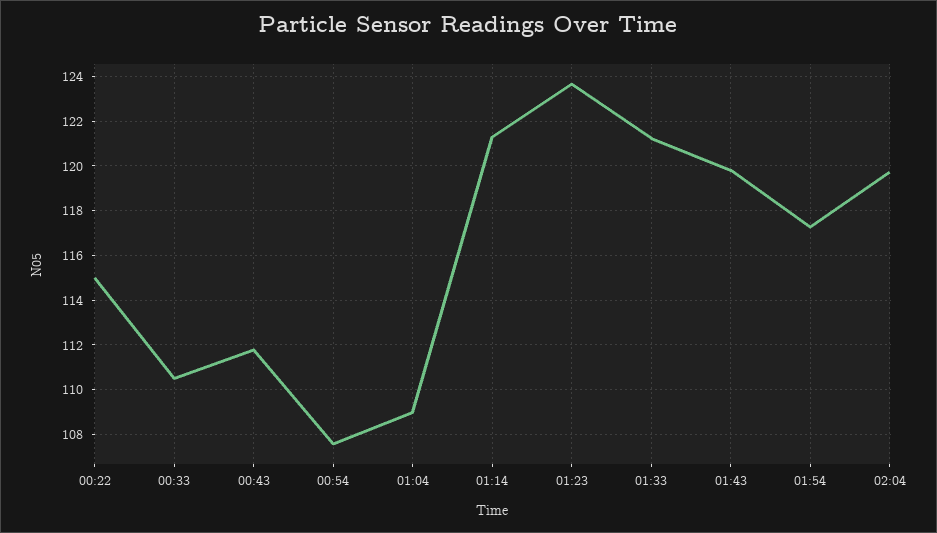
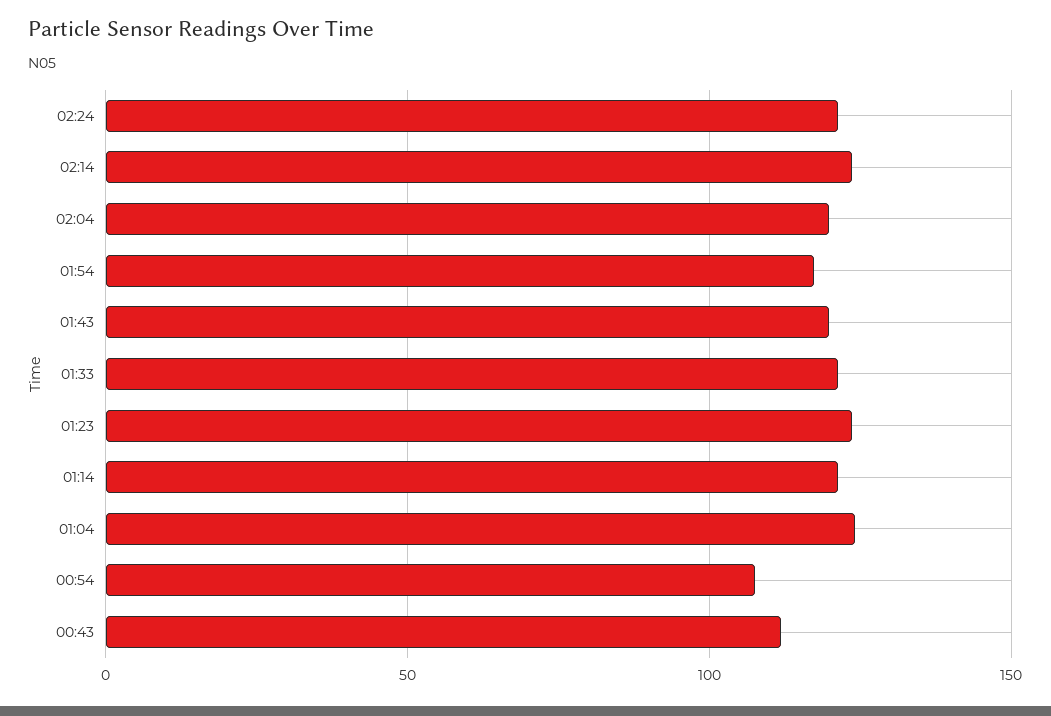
00:22: 115 -> none
00:33: 110.5 -> none
01:04: 109 -> 125
02:24: none -> 120
02:14: none -> 125

